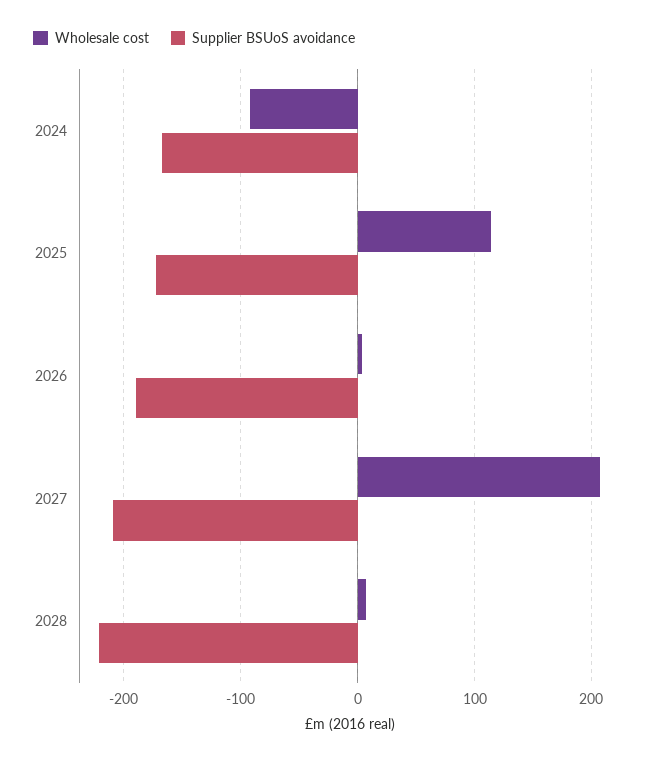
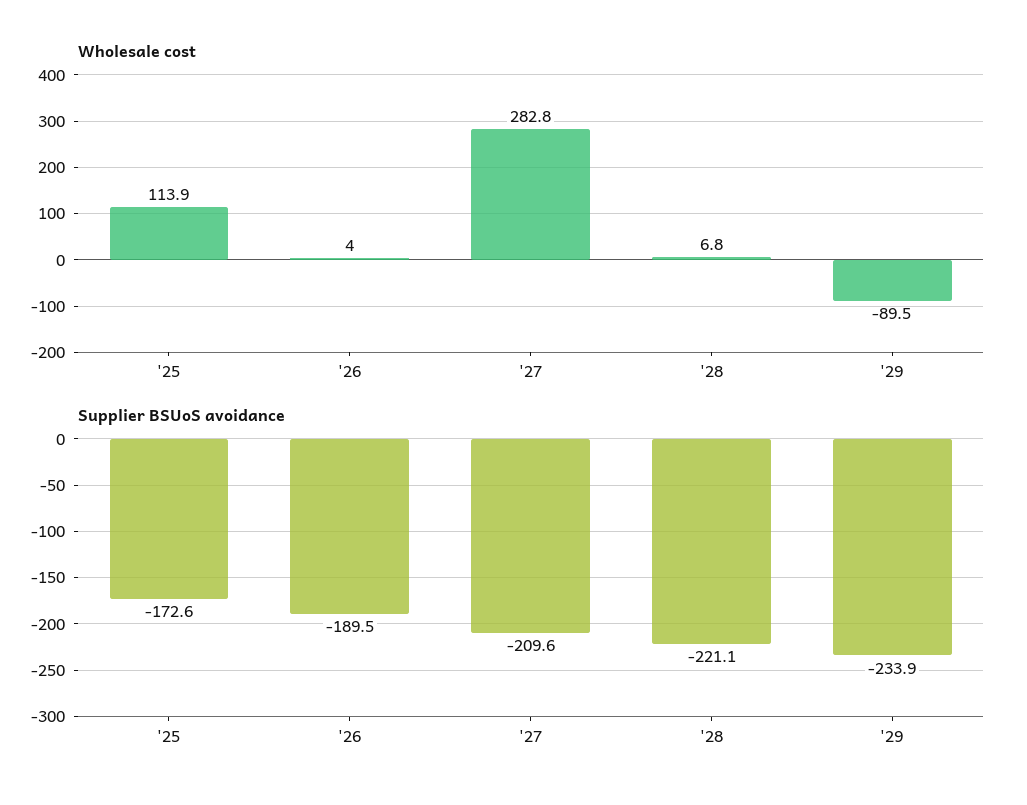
Wholesale cost, 2024: -90 -> none
Supplier BSUoS avoidance, 2024: -170 -> none
Wholesale cost, 2027: 210 -> 282.8
Wholesale cost, '29: none -> -89.5
Supplier BSUoS avoidance, '29: none -> -233.9

